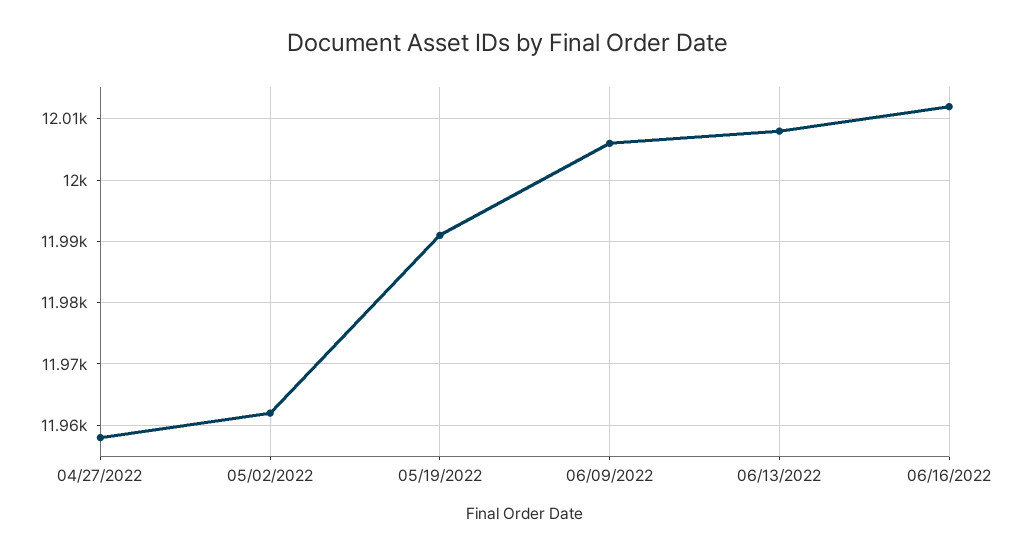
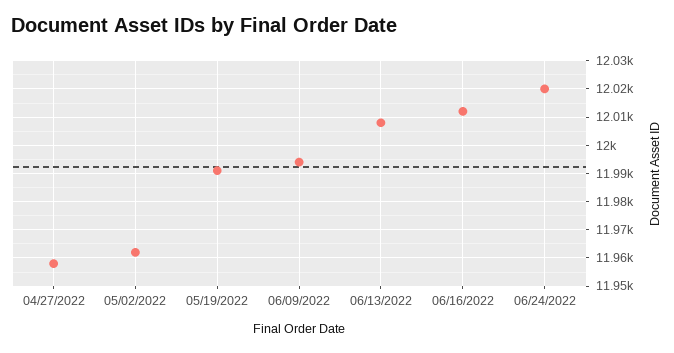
06/09/2022: 12006 -> 11995
06/24/2022: none -> 12020

